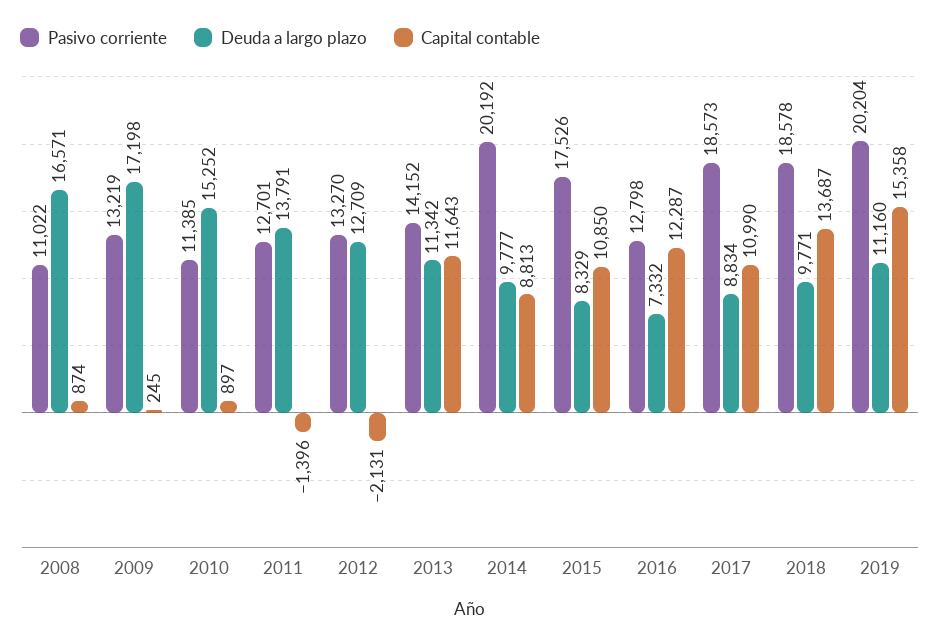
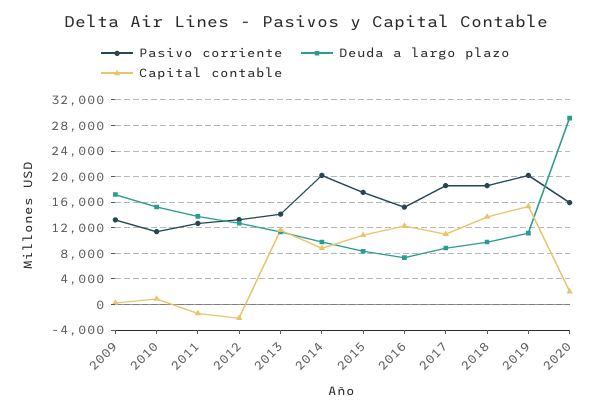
Pasivo corriente, 2008: 11022 -> none
Deuda a largo plazo, 2008: 16571 -> none
Capital contable, 2008: 874 -> none
Pasivo corriente, 2016: 12798 -> 15000
Pasivo corriente, 2020: none -> 16000
Deuda a largo plazo, 2020: none -> 29000
Capital contable, 2020: none -> 2000

